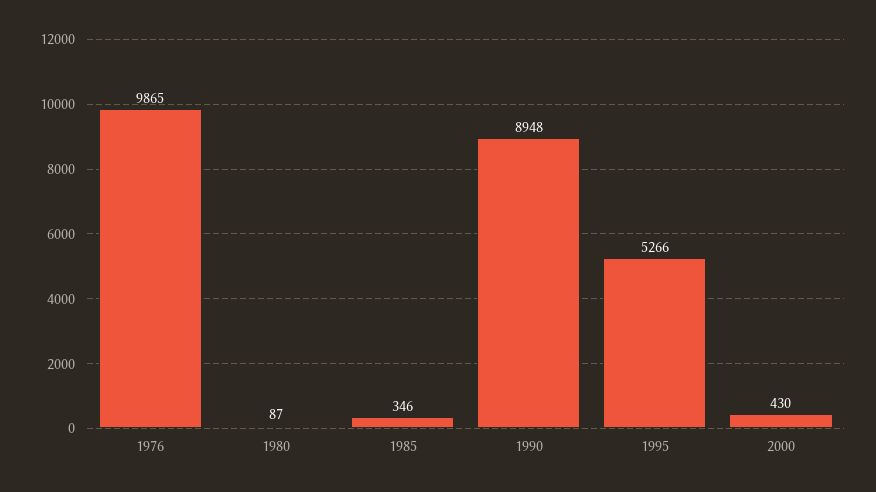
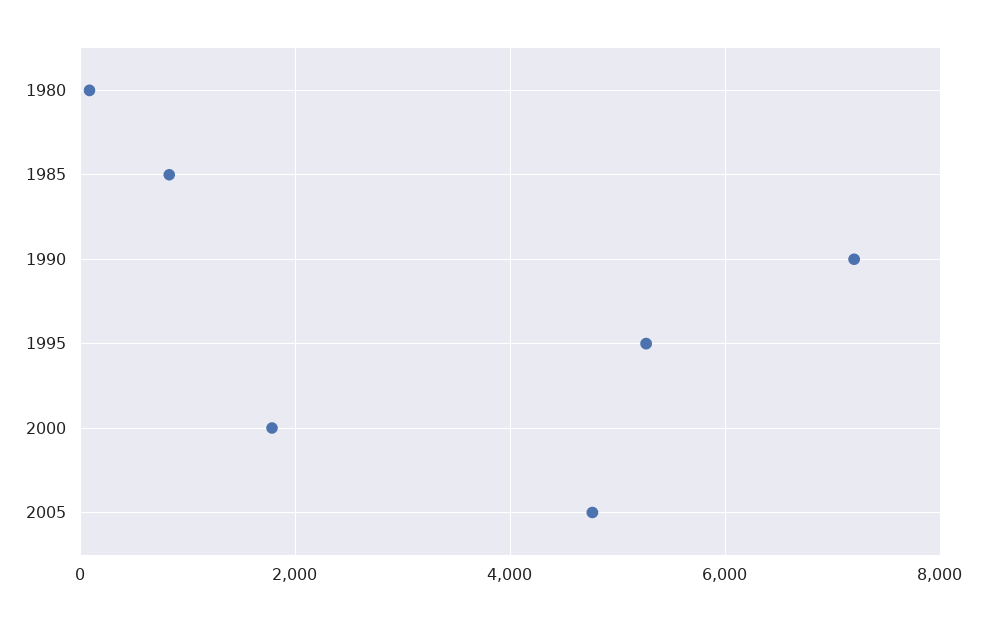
1976: 9865 -> none
1985: 346 -> 800
1990: 8948 -> 7200
2000: 430 -> 1800
2005: none -> 4800

